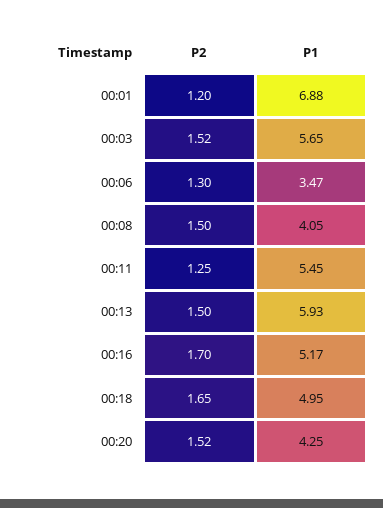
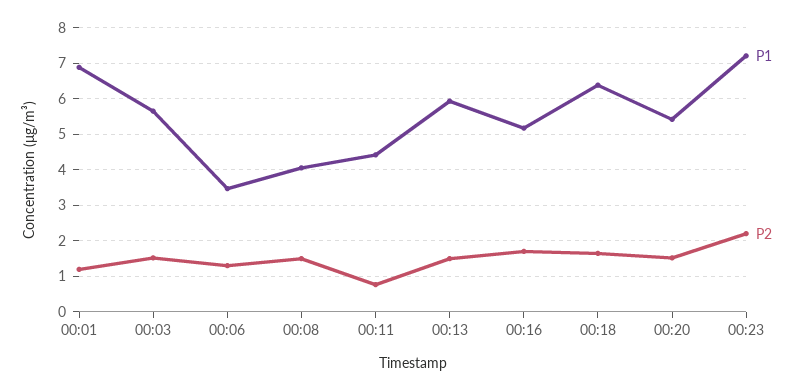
P2, 00:11: 1.25 -> 0.8
P1, 00:11: 5.45 -> 4.4
P1, 00:18: 4.95 -> 6.4
P1, 00:20: 4.25 -> 5.4
P1, 00:23: none -> 7.2
P2, 00:23: none -> 2.2

